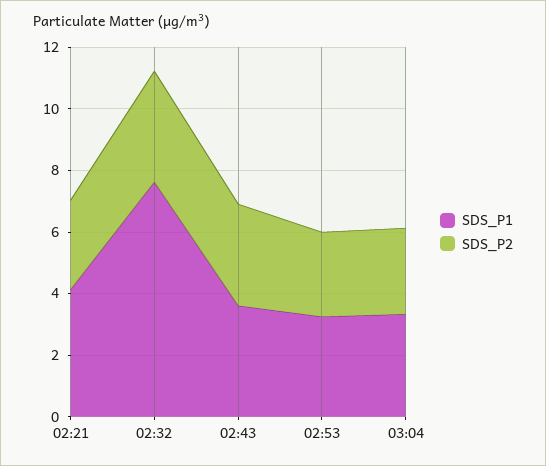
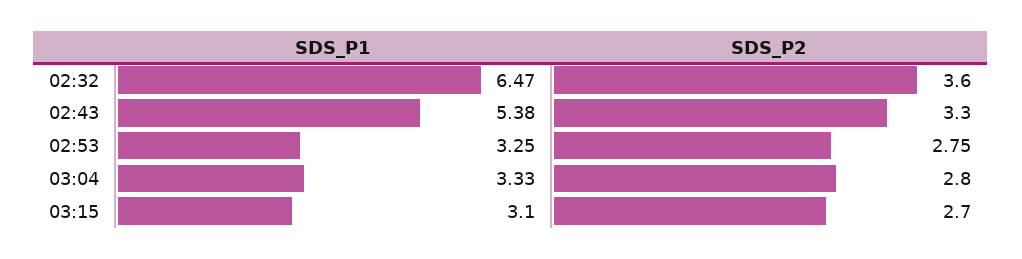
SDS_P1, 02:21: 4 -> none
SDS_P2, 02:21: 3 -> none
SDS_P1, 02:32: 7.5 -> 6.47
SDS_P1, 02:43: 3.5 -> 5.38
SDS_P1, 03:15: none -> 3.1
SDS_P2, 03:15: none -> 2.7

